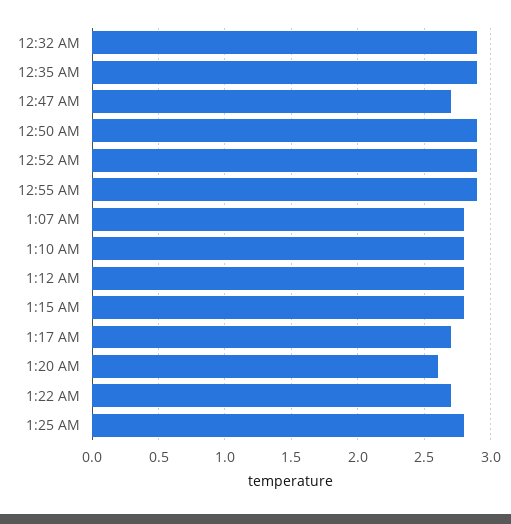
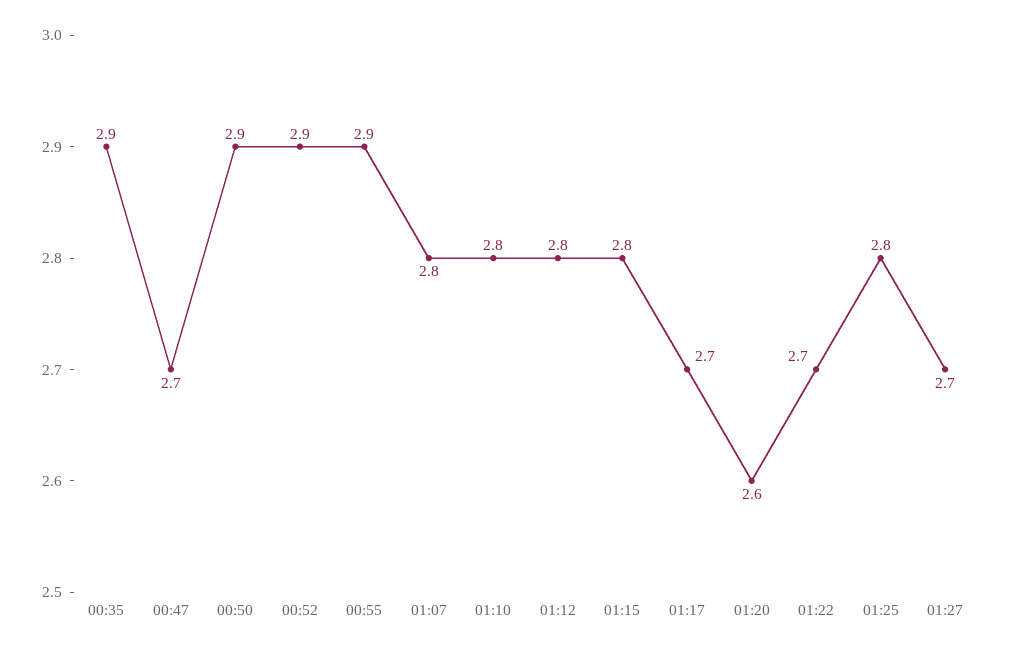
12:32 AM: 2.9 -> none
01:27: none -> 2.7

